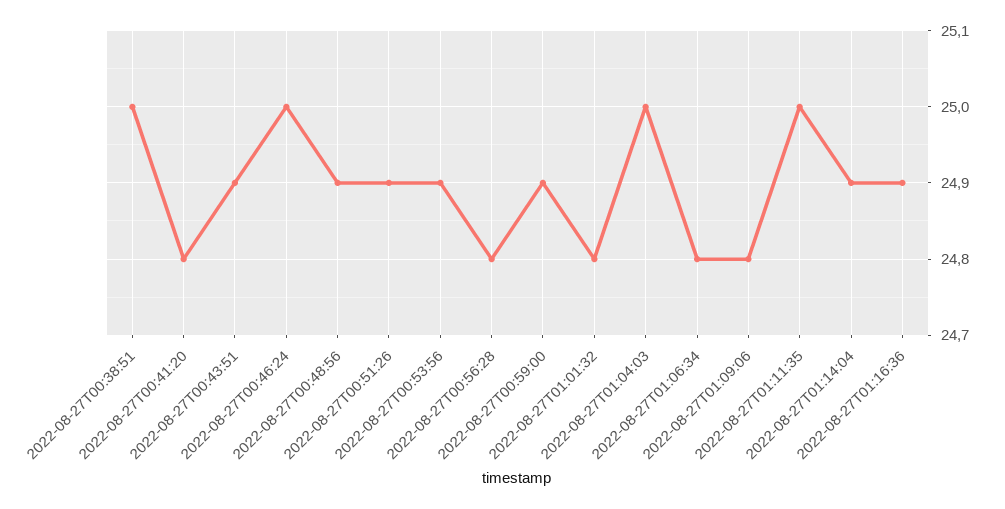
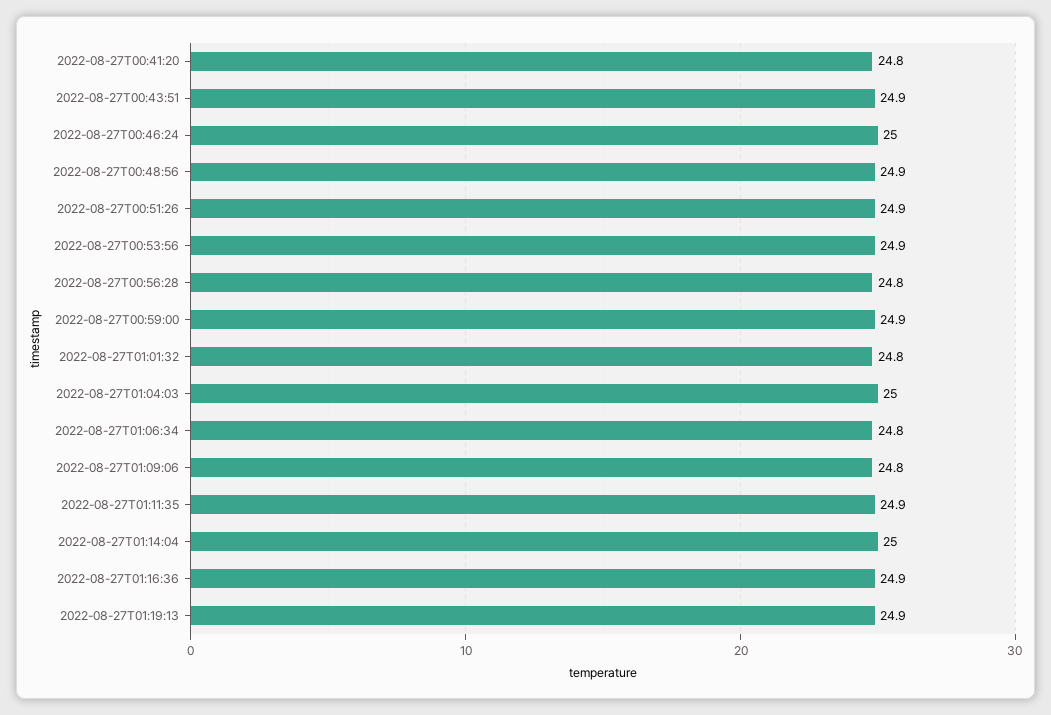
2022-08-27T00:38:51: 25 -> none
2022-08-27T01:11:35: 25 -> 24.9
2022-08-27T01:14:04: 24.9 -> 25
2022-08-27T01:19:13: none -> 24.9

